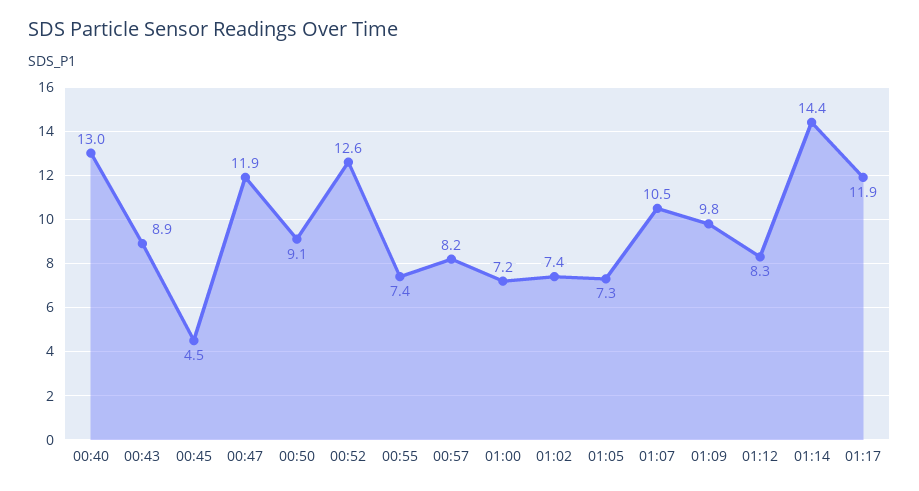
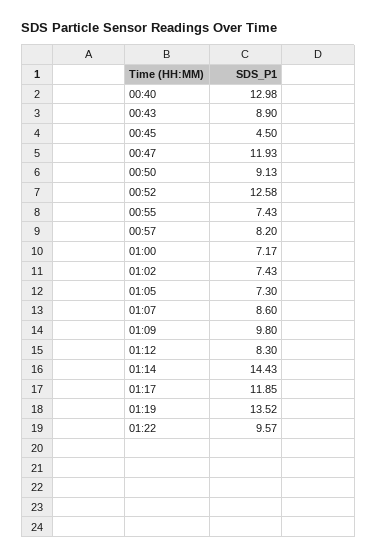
01:07: 10.5 -> 8.6
01:19: none -> 13.52
01:22: none -> 9.57

